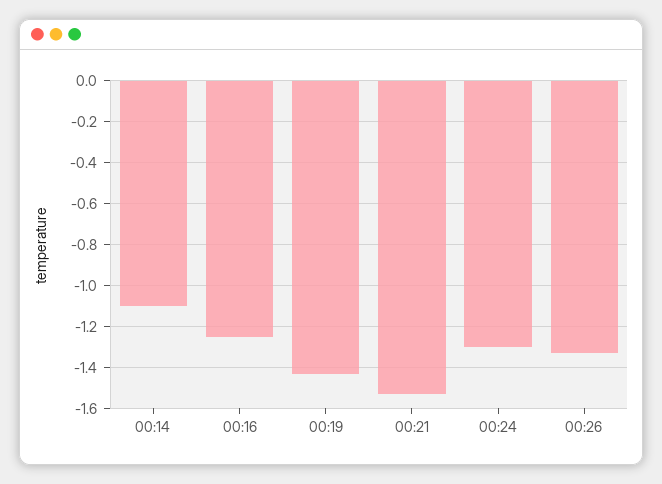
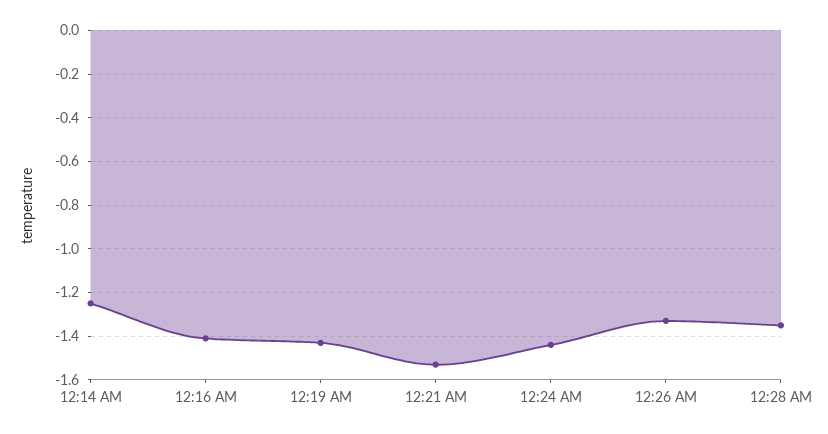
00:14: -1.1 -> -1.25
00:16: -1.25 -> -1.4
00:24: -1.3 -> -1.45
12:28 AM: none -> -1.35

